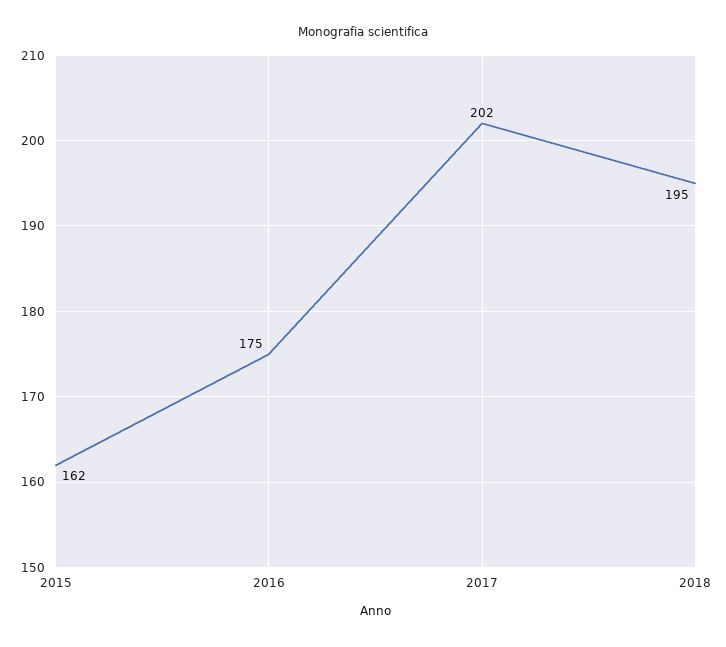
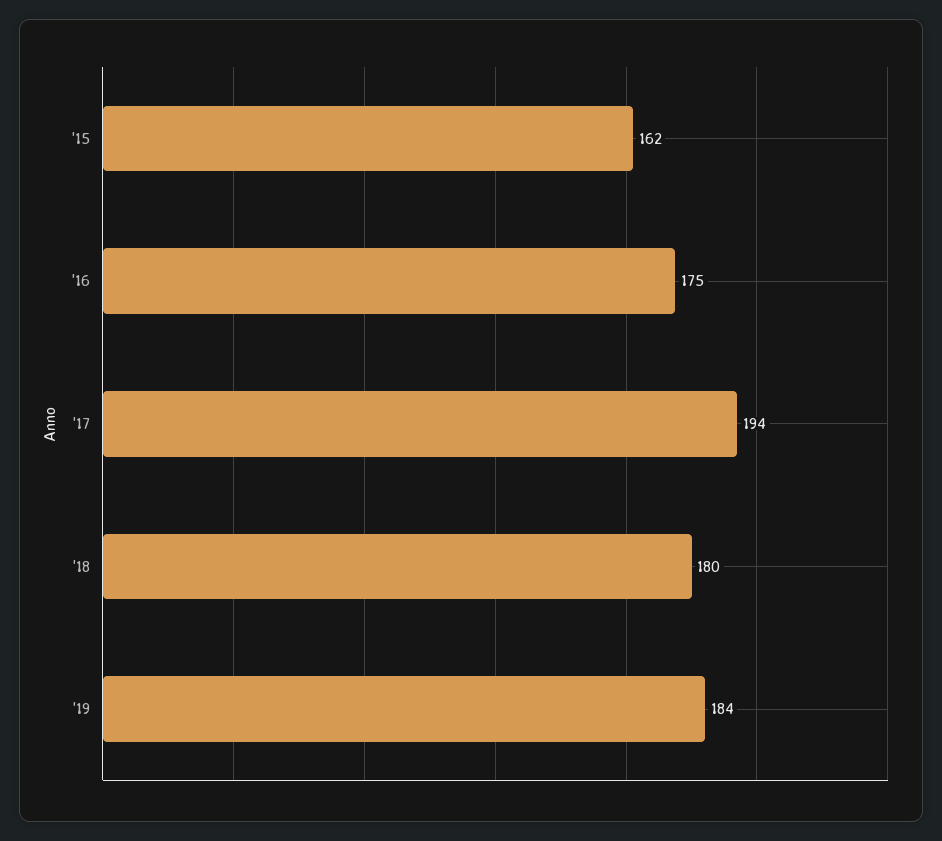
2017: 202 -> 194
2018: 195 -> 180
'19: none -> 184

